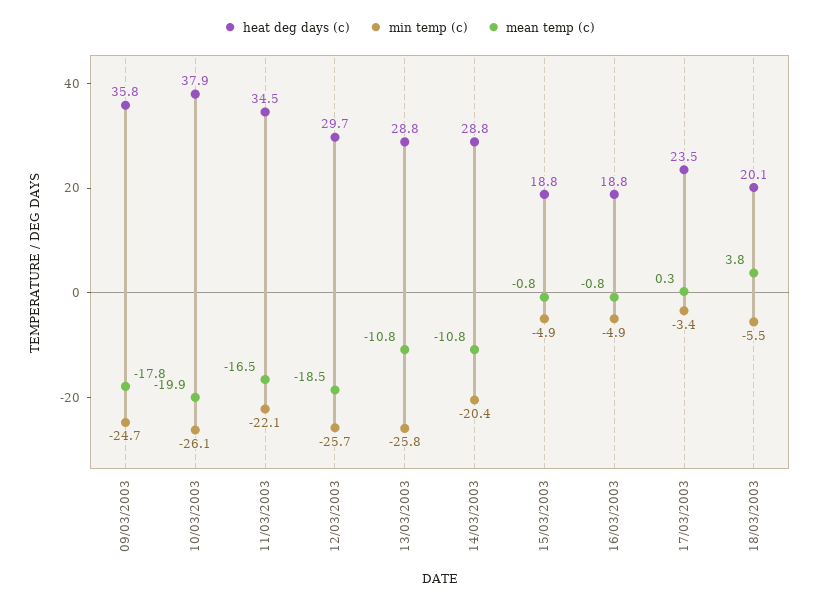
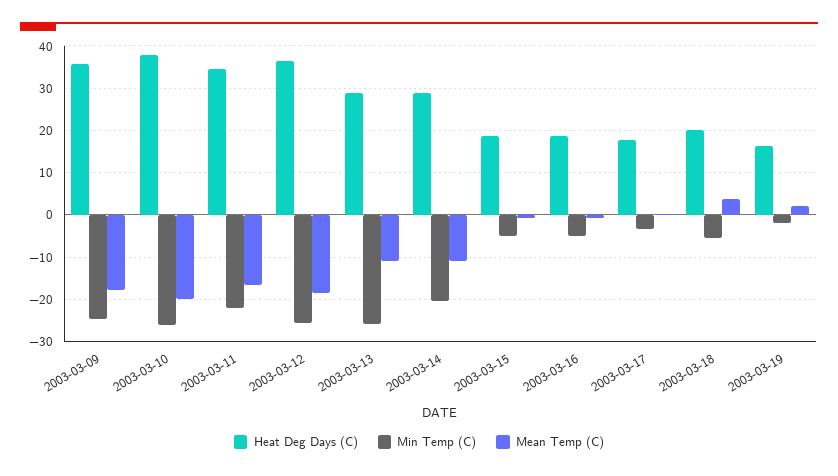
heat deg days (c), 12/03/2003: 29.7 -> 36
heat deg days (c), 17/03/2003: 23.5 -> 18
heat deg days (c), 2003-03-19: none -> 16
min temp (c), 2003-03-19: none -> -2
mean temp (c), 2003-03-19: none -> 2

